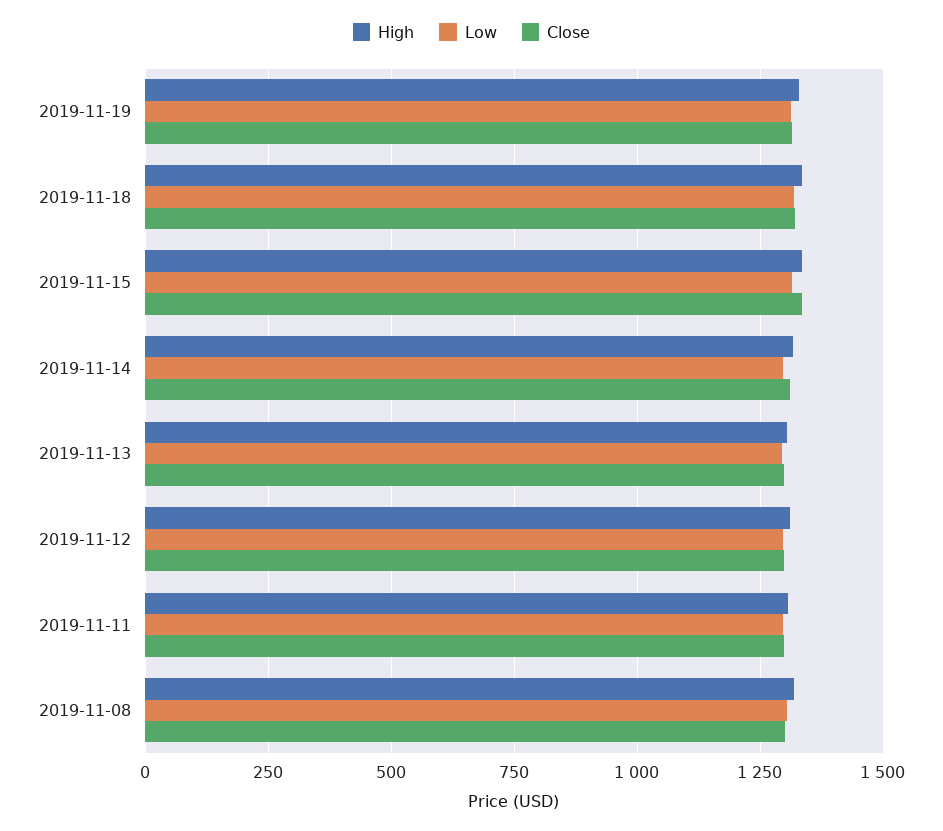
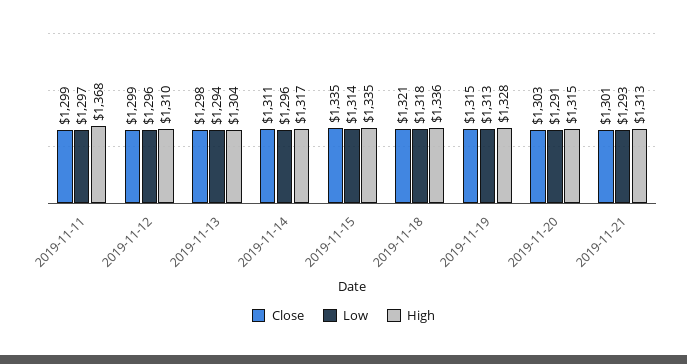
High, 2019-11-11: 1300 -> 1368
High, 2019-11-08: 1325 -> none
Low, 2019-11-08: 1300 -> none
Close, 2019-11-08: 1300 -> none
Close, 2019-11-20: none -> 1303
Low, 2019-11-20: none -> 1291
High, 2019-11-20: none -> 1315
Close, 2019-11-21: none -> 1301
Low, 2019-11-21: none -> 1293
High, 2019-11-21: none -> 1313

